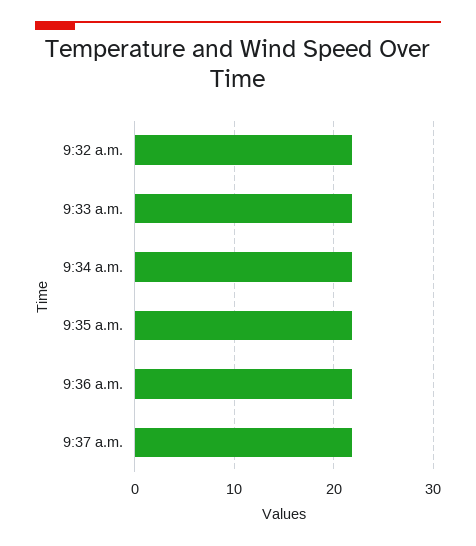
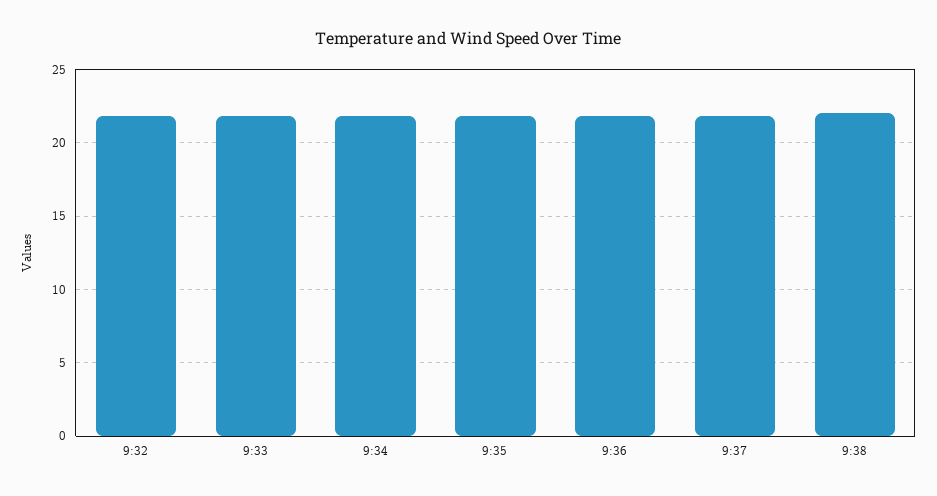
9:38: none -> 22

